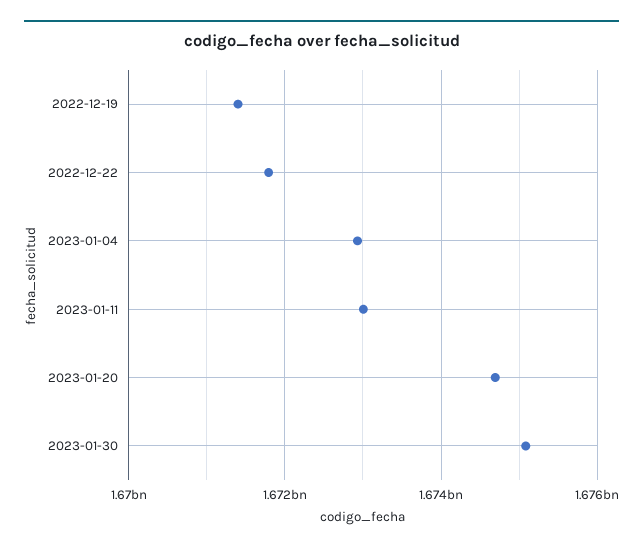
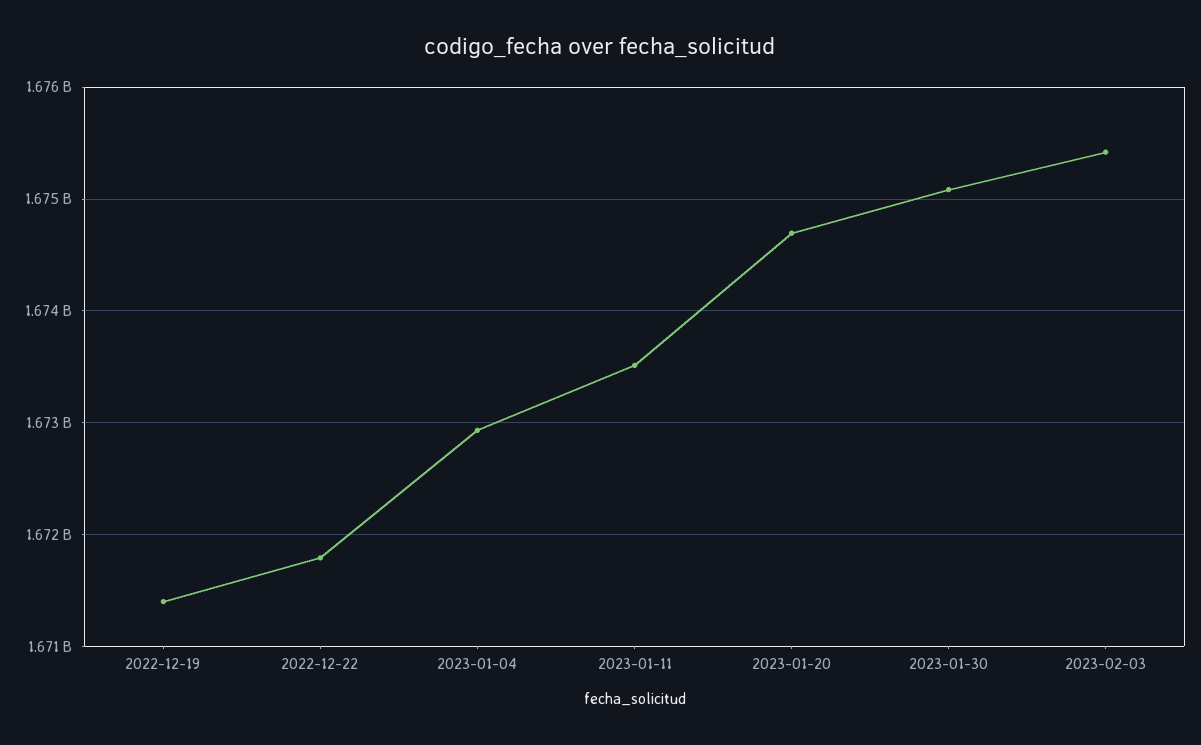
2023-01-11: 1673000000 -> 1673500000
2023-02-03: none -> 1675400000

